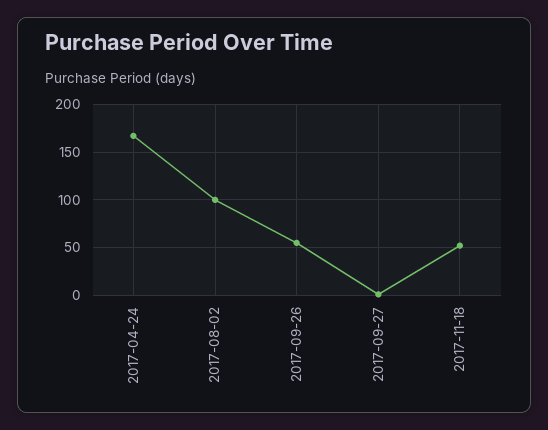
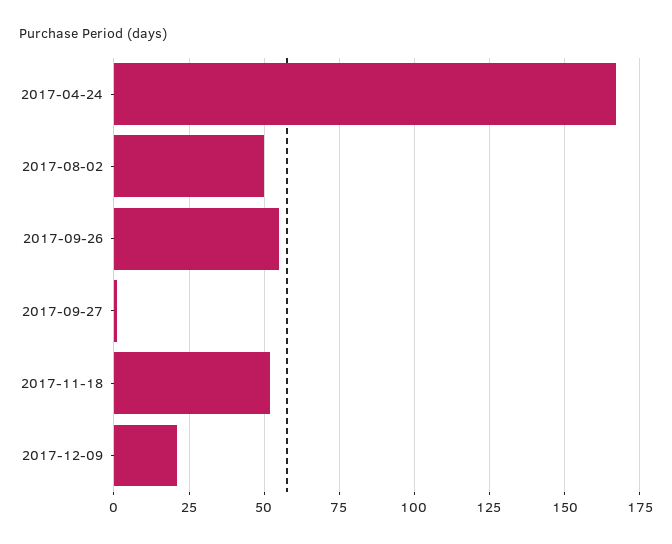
2017-08-02: 100 -> 50
2017-12-09: none -> 20

